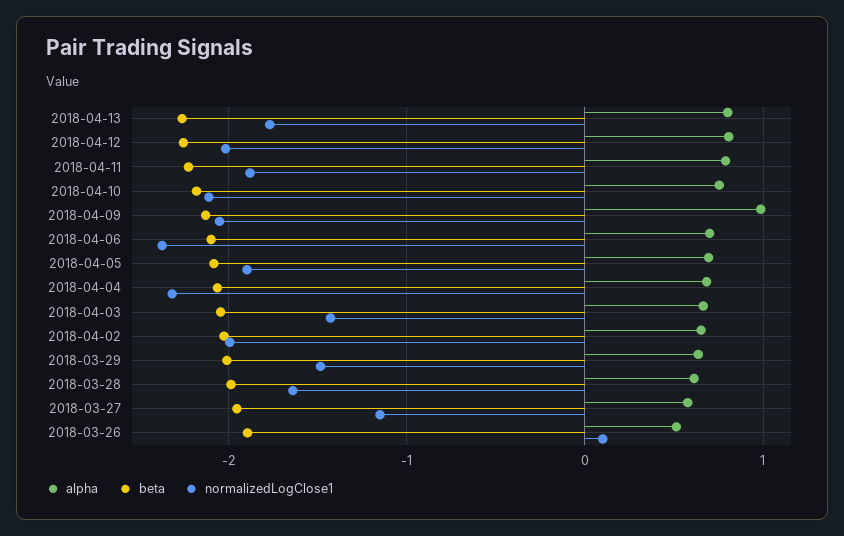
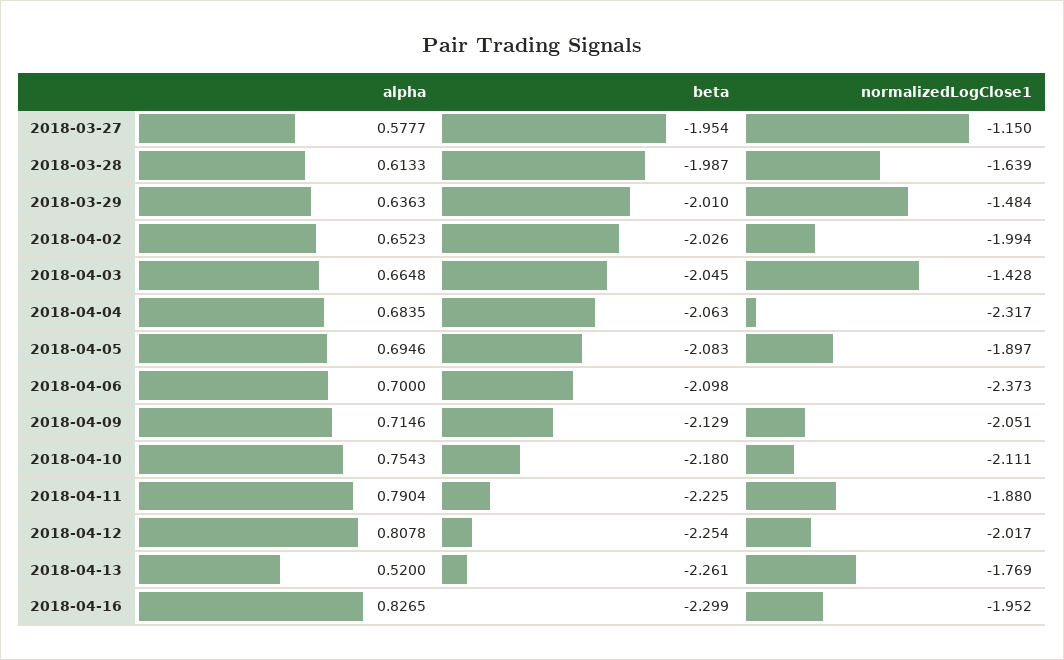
alpha, 2018-04-13: 0.8 -> 0.52
alpha, 2018-04-09: 1 -> 0.7146
alpha, 2018-03-26: 0.5 -> none
beta, 2018-03-26: -1.9 -> none
normalizedLogClose1, 2018-03-26: 0.1 -> none
alpha, 2018-04-16: none -> 0.8265
beta, 2018-04-16: none -> -2.299
normalizedLogClose1, 2018-04-16: none -> -1.952

